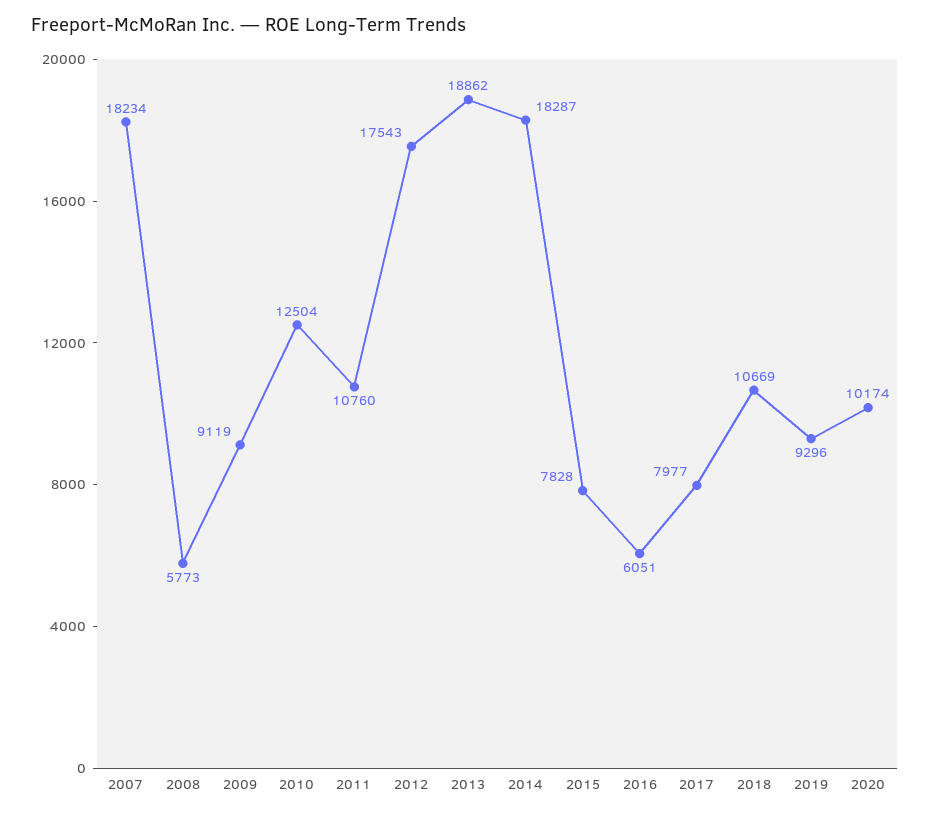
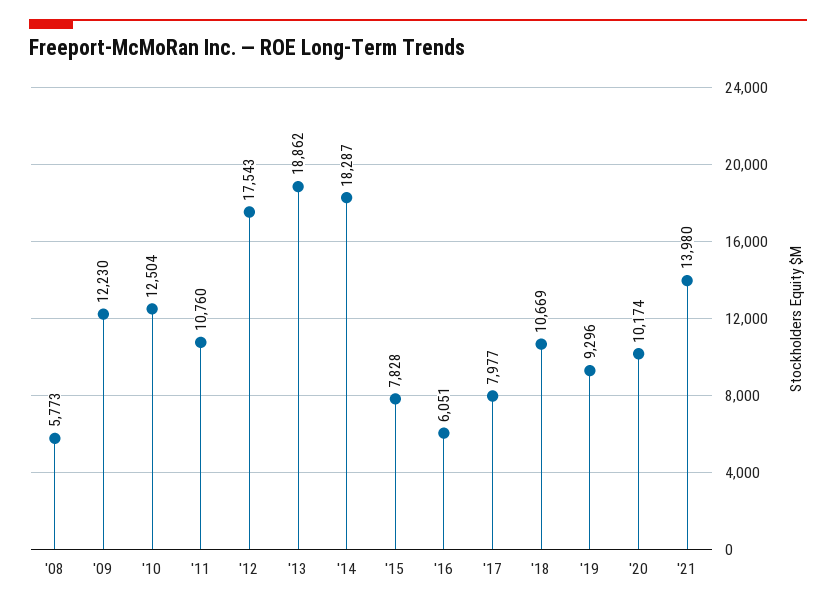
2007: 18234 -> none
2009: 9119 -> 12230
'21: none -> 13980

